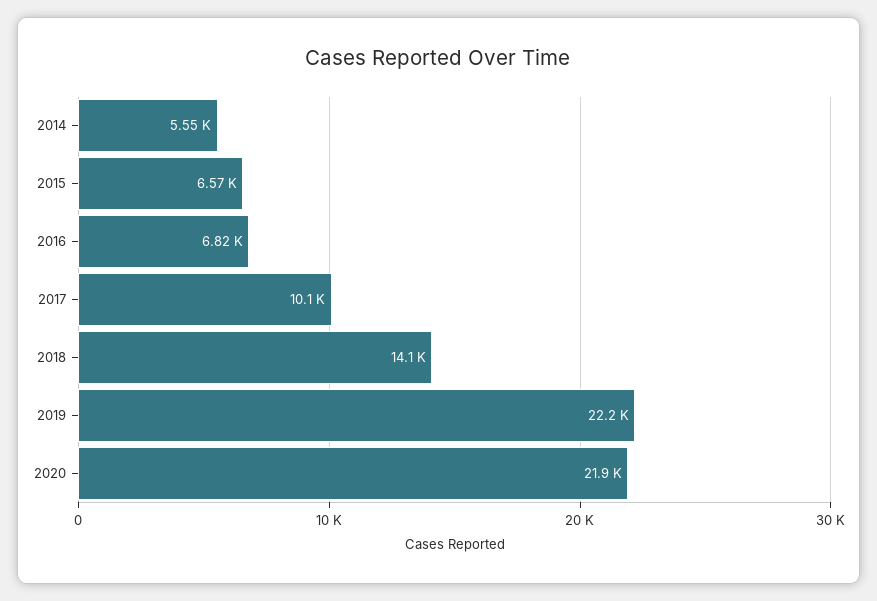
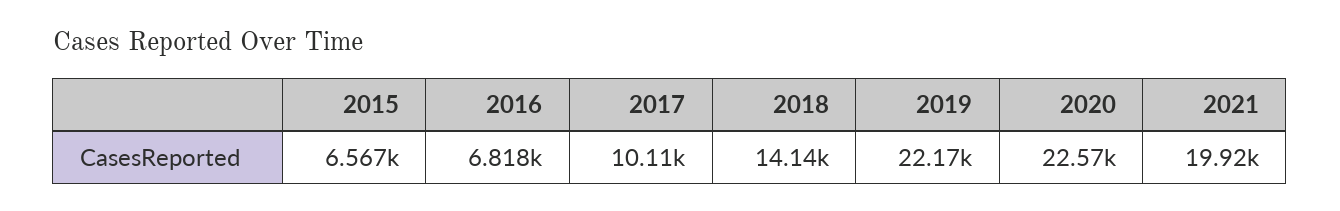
2014: 5550 -> none
2020: 21900 -> 22570
2021: none -> 19920

